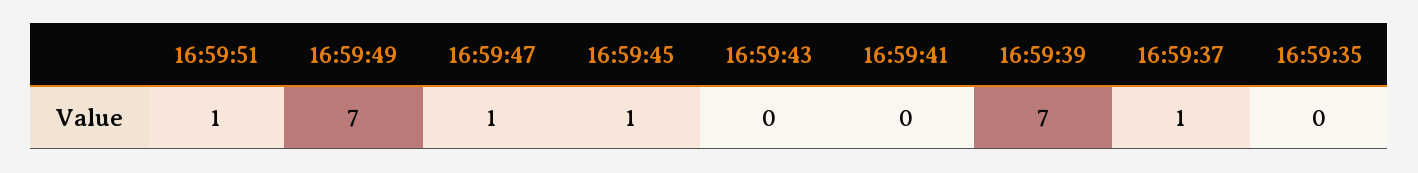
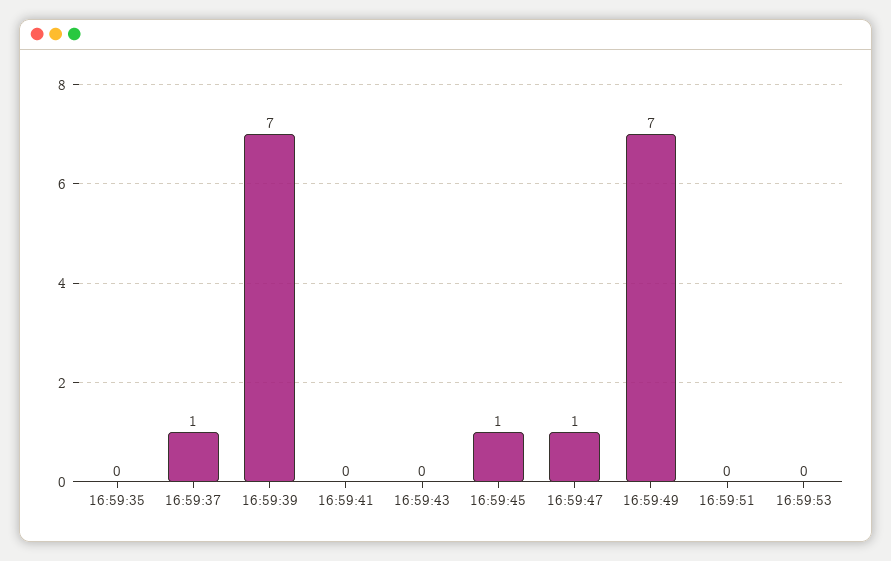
16:59:51: 1 -> 0
16:59:53: none -> 0

